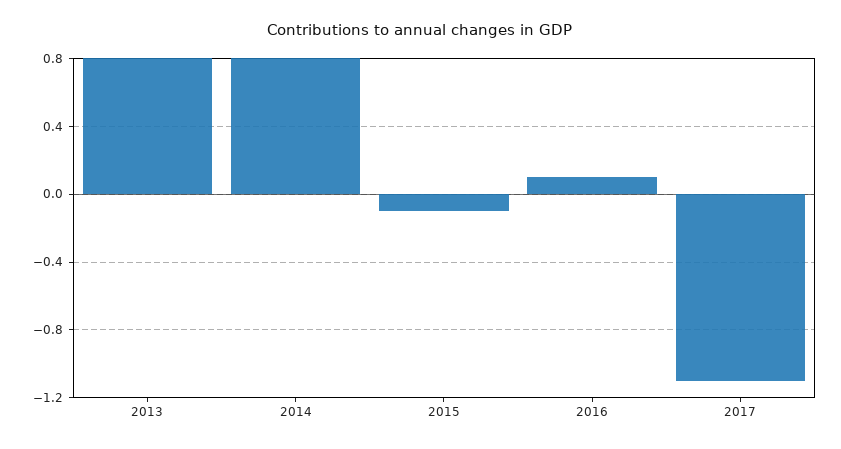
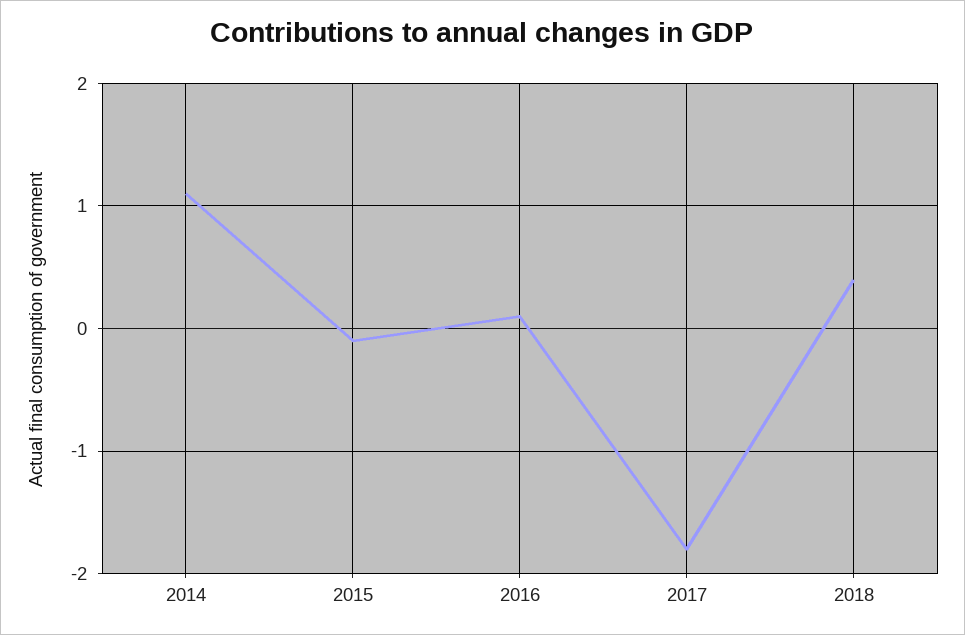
2013: 0.8 -> none
2014: 0.8 -> 1.1
2017: -1.1 -> -1.8
2018: none -> 0.4

